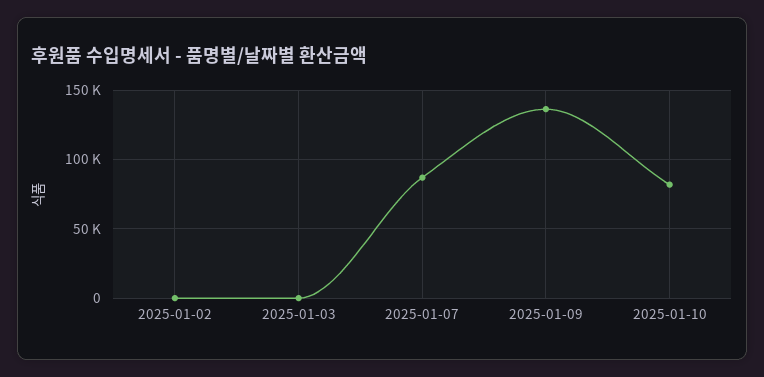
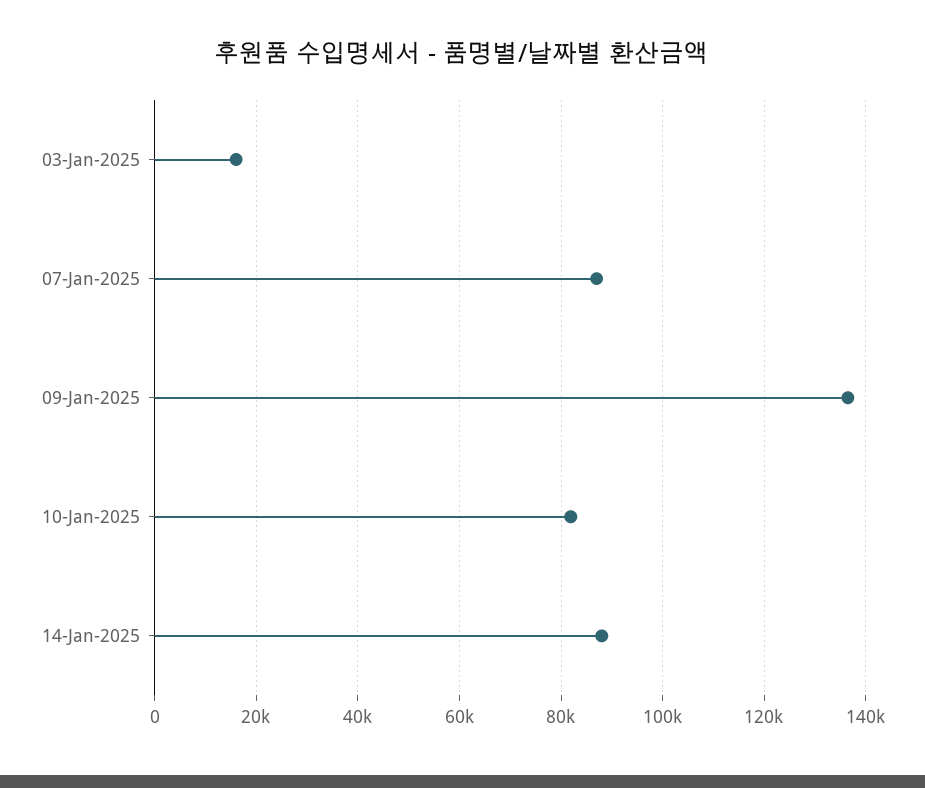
2025-01-02: 0 -> none
2025-01-03: 0 -> 16000
14-Jan-2025: none -> 88000

